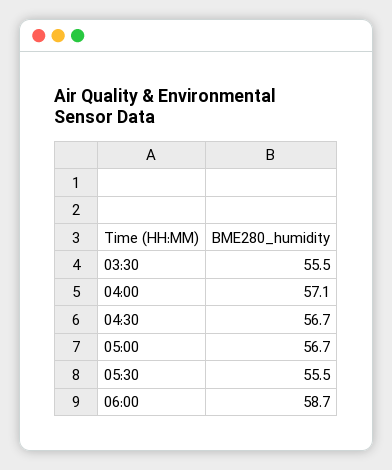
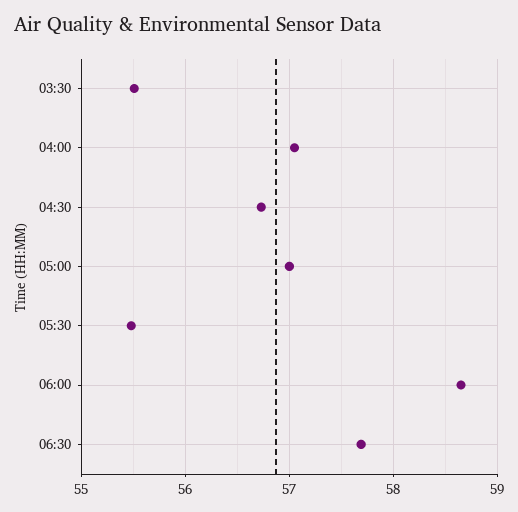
05:00: 56.7 -> 57
06:30: none -> 57.7

